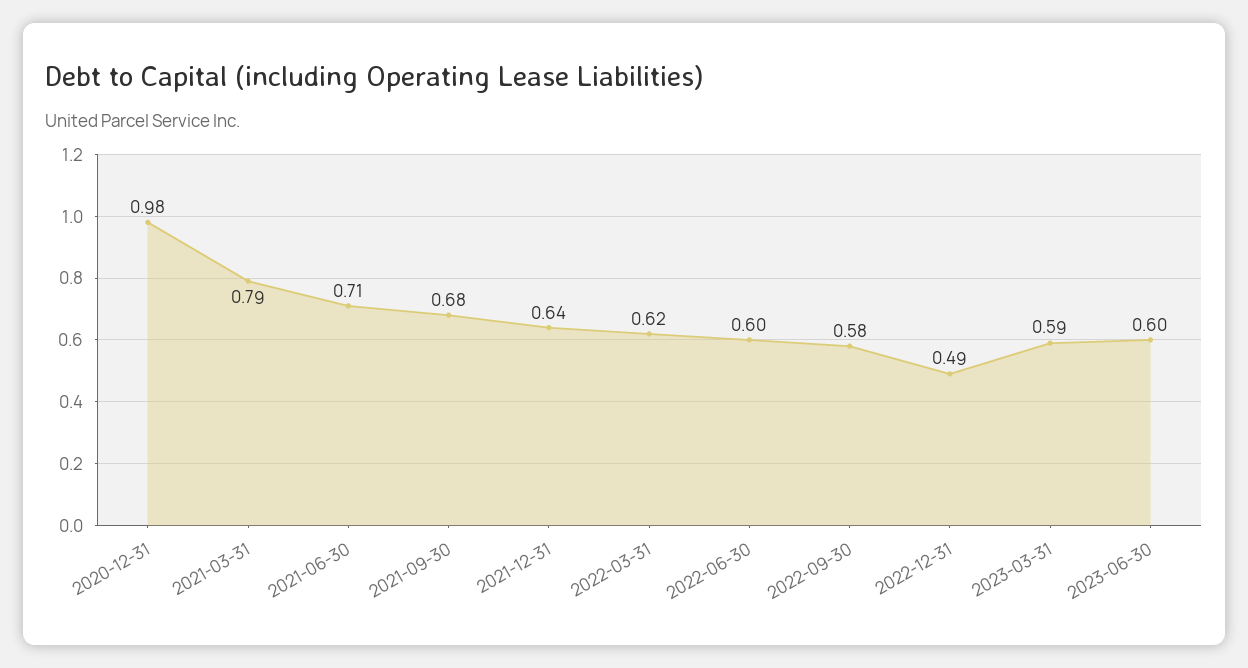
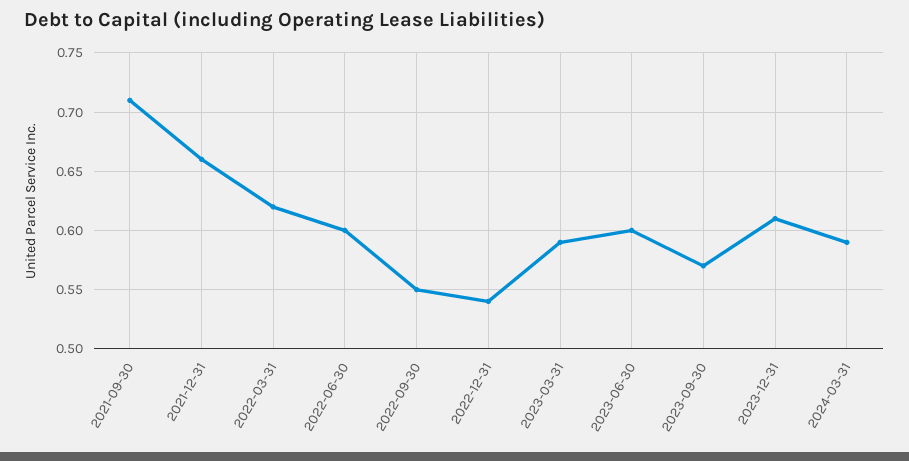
2020-12-31: 0.98 -> none
2021-03-31: 0.79 -> none
2021-06-30: 0.71 -> none
2021-09-30: 0.68 -> 0.71
2021-12-31: 0.64 -> 0.66
2022-09-30: 0.58 -> 0.55
2022-12-31: 0.49 -> 0.54
2023-09-30: none -> 0.57
2023-12-31: none -> 0.61
2024-03-31: none -> 0.59

